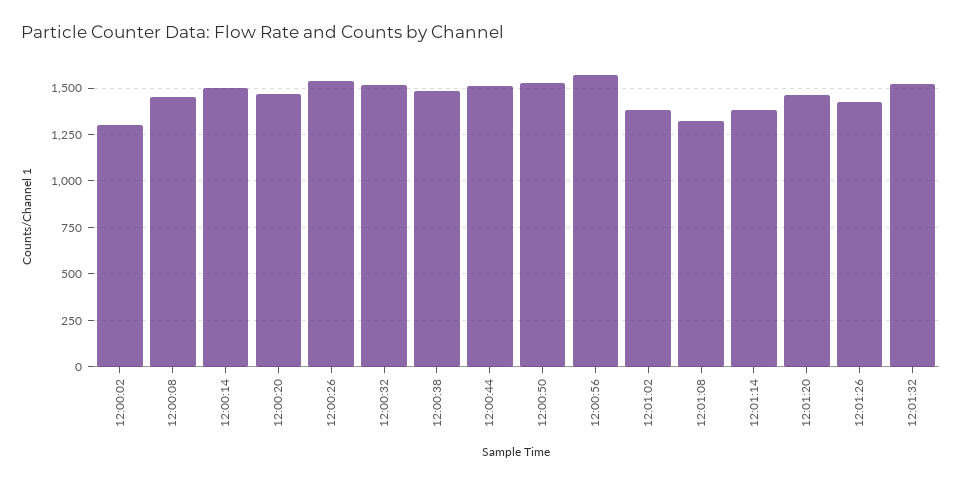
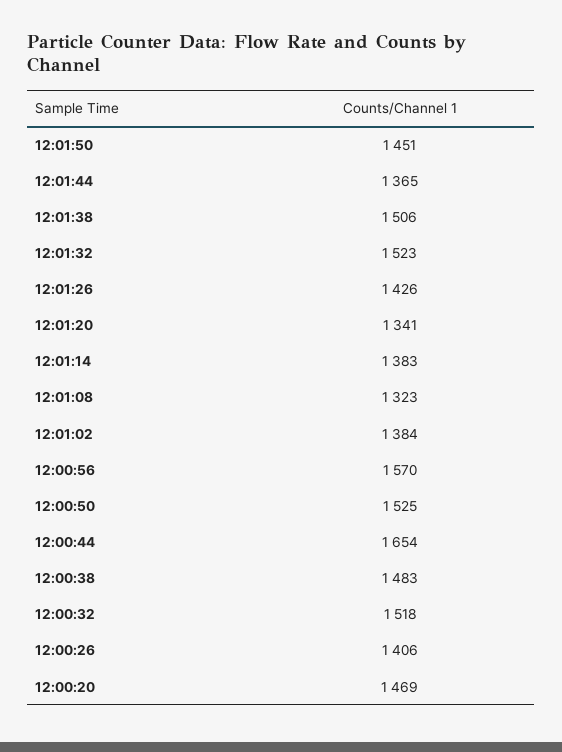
12:00:02: 1300 -> none
12:00:08: 1450 -> none
12:00:14: 1500 -> none
12:00:26: 1550 -> 1406
12:00:44: 1500 -> 1654
12:01:20: 1450 -> 1341
12:01:50: none -> 1451
12:01:44: none -> 1365
12:01:38: none -> 1506

